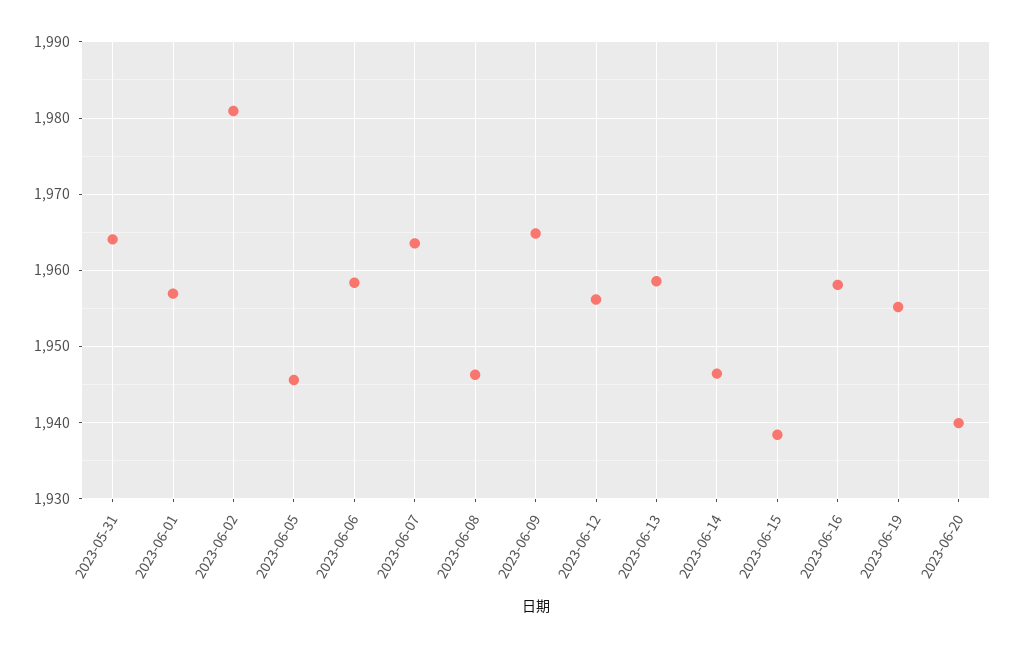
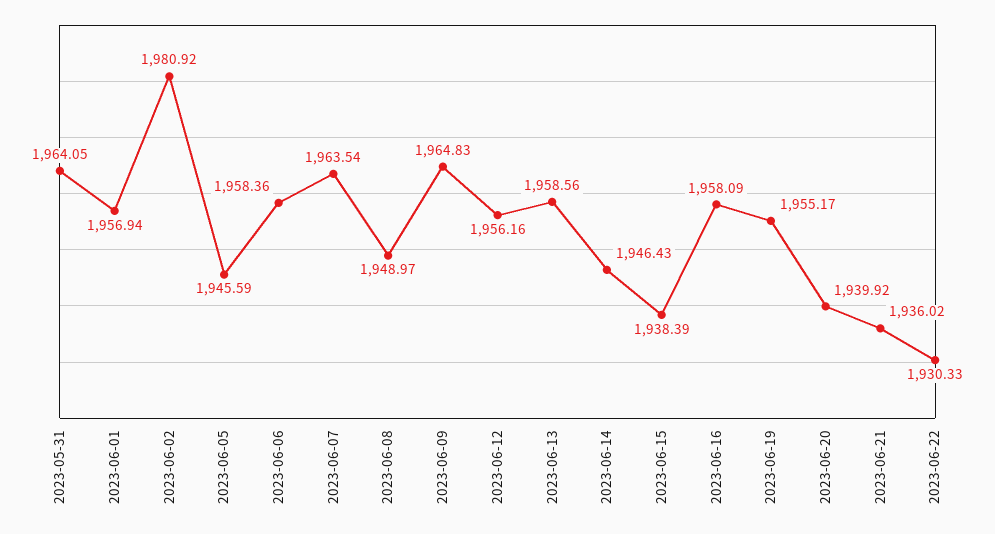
2023-06-08: 1946 -> 1948.97
2023-06-21: none -> 1936.02
2023-06-22: none -> 1930.33

